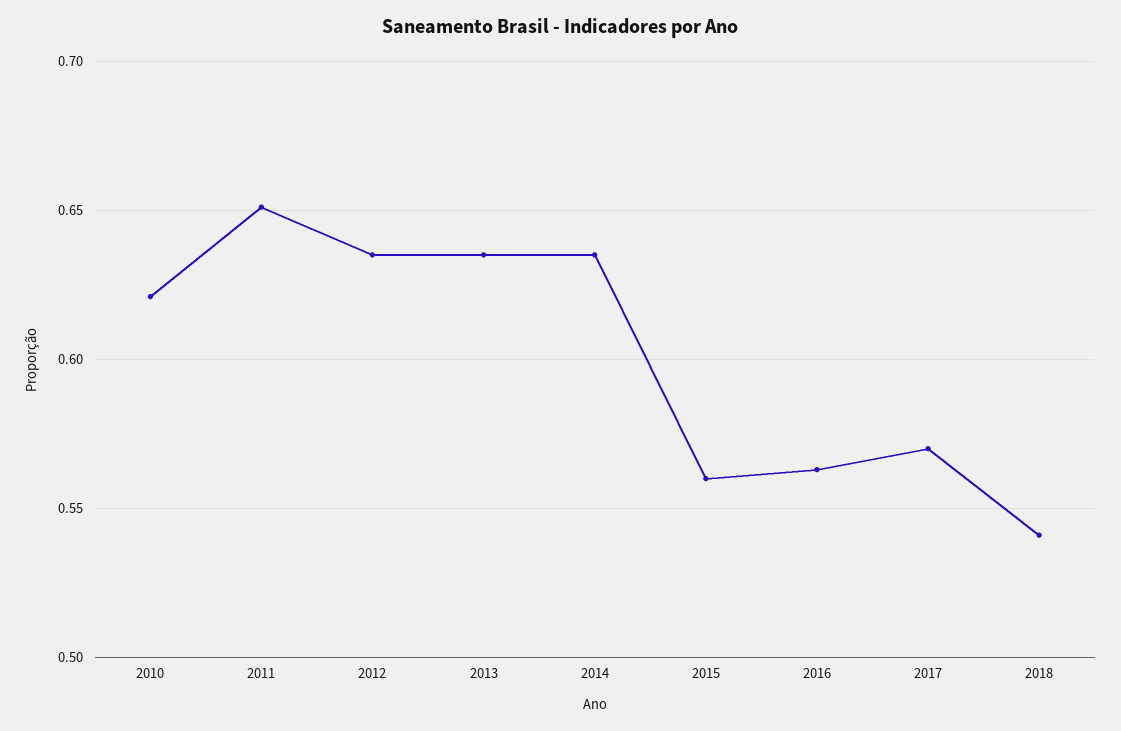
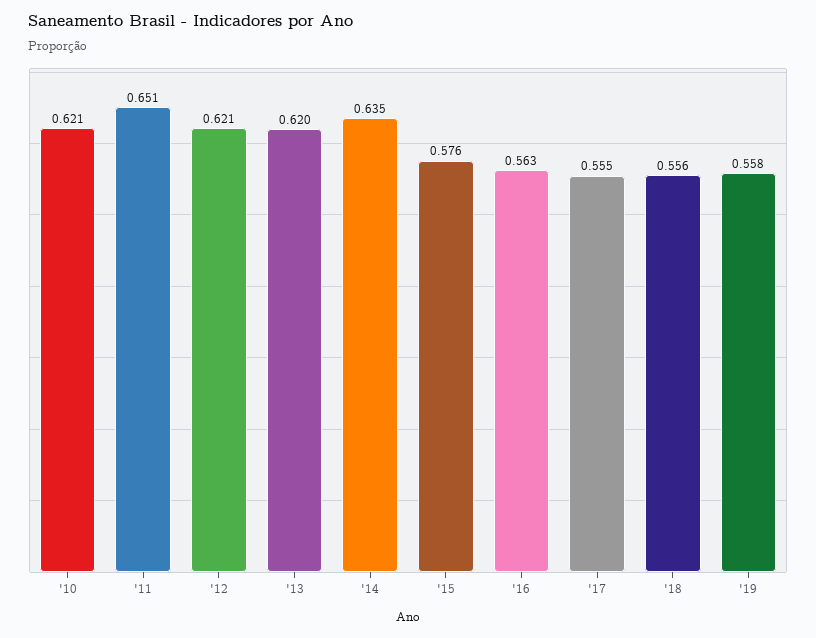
2012: 0.635 -> 0.621
2013: 0.635 -> 0.62
2015: 0.56 -> 0.576
2017: 0.57 -> 0.555
2018: 0.54 -> 0.556
'19: none -> 0.558

